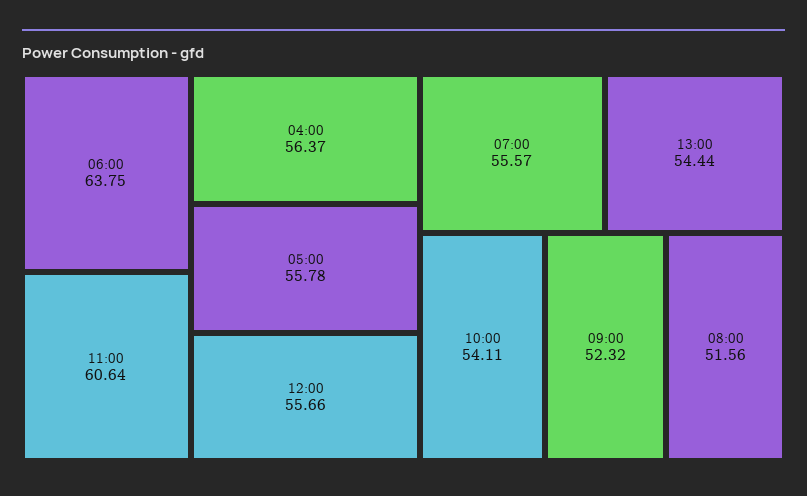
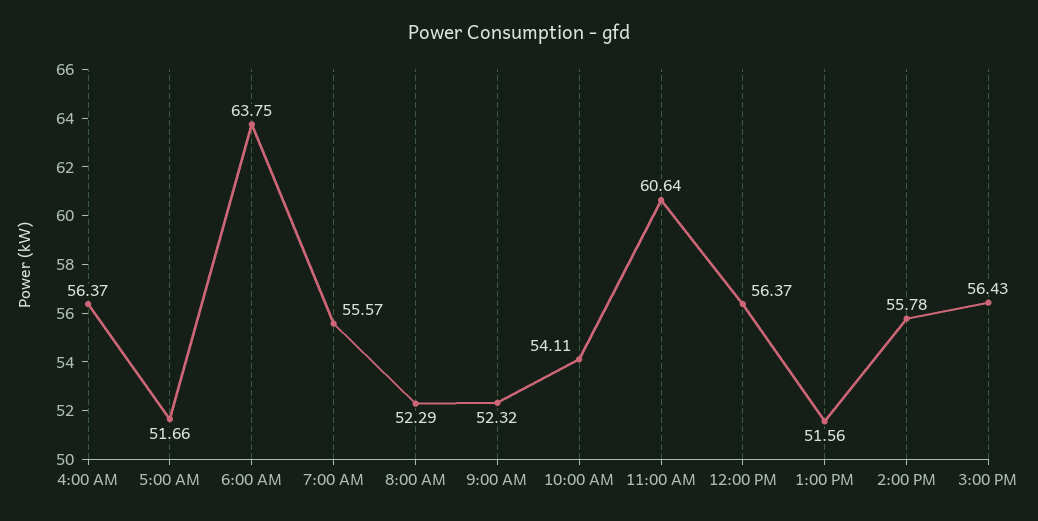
05:00: 55.78 -> 51.66
12:00: 55.66 -> 56.37
13:00: 54.44 -> 51.56
08:00: 51.56 -> 52.29
2:00 PM: none -> 55.78
3:00 PM: none -> 56.43

